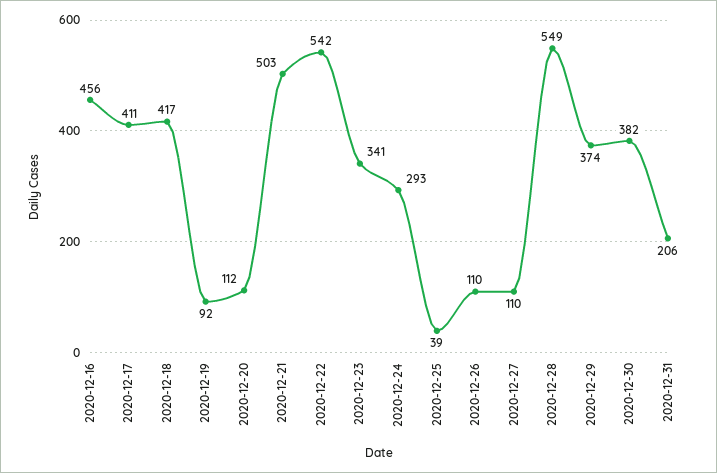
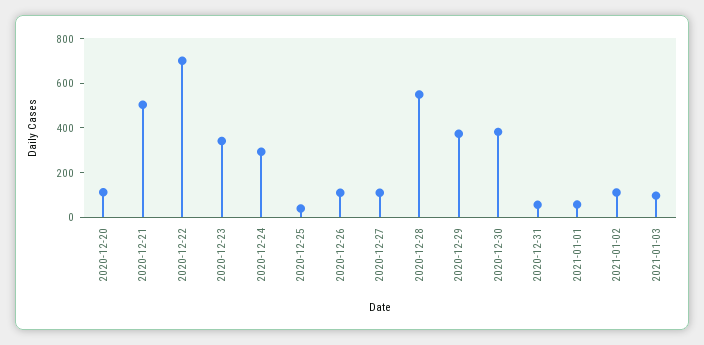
2020-12-16: 456 -> none
2020-12-17: 411 -> none
2020-12-18: 417 -> none
2020-12-19: 92 -> none
2020-12-22: 542 -> 700
2020-12-31: 206 -> 50
2021-01-01: none -> 50
2021-01-02: none -> 100
2021-01-03: none -> 100

